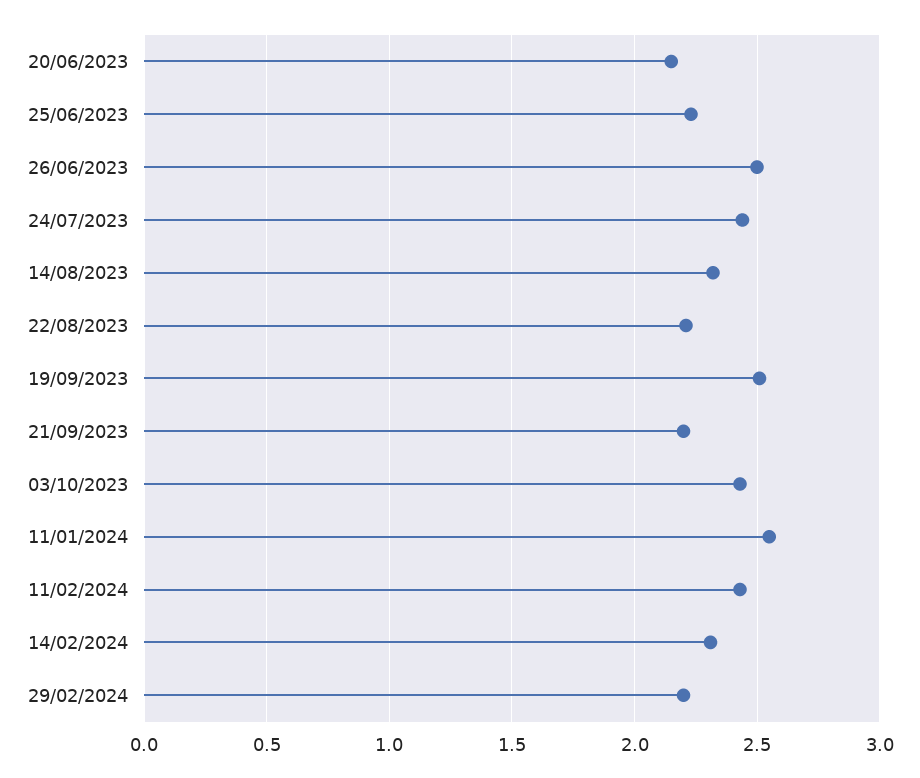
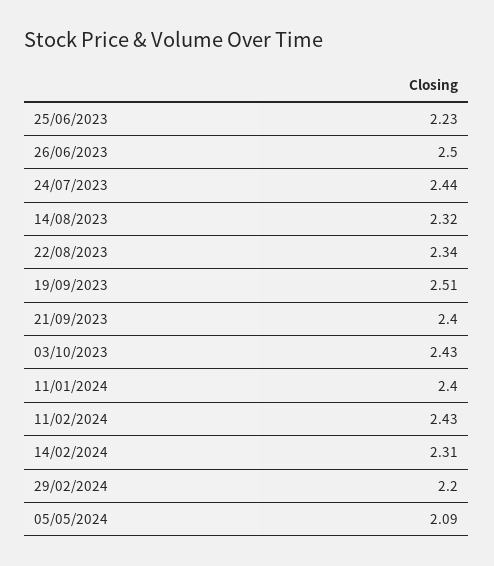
20/06/2023: 2.15 -> none
22/08/2023: 2.2 -> 2.34
21/09/2023: 2.2 -> 2.4
11/01/2024: 2.55 -> 2.4
05/05/2024: none -> 2.09

